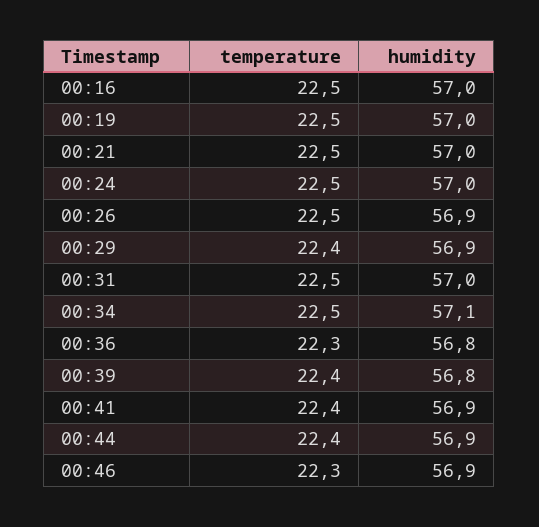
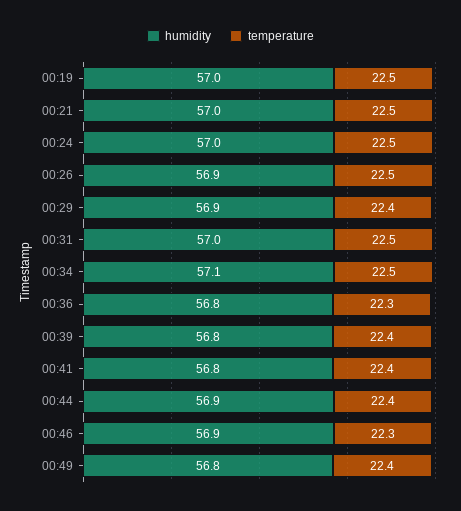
temperature, 00:16: 22.5 -> none
humidity, 00:16: 57 -> none
humidity, 00:41: 56.9 -> 56.8
humidity, 00:49: none -> 56.8
temperature, 00:49: none -> 22.4

